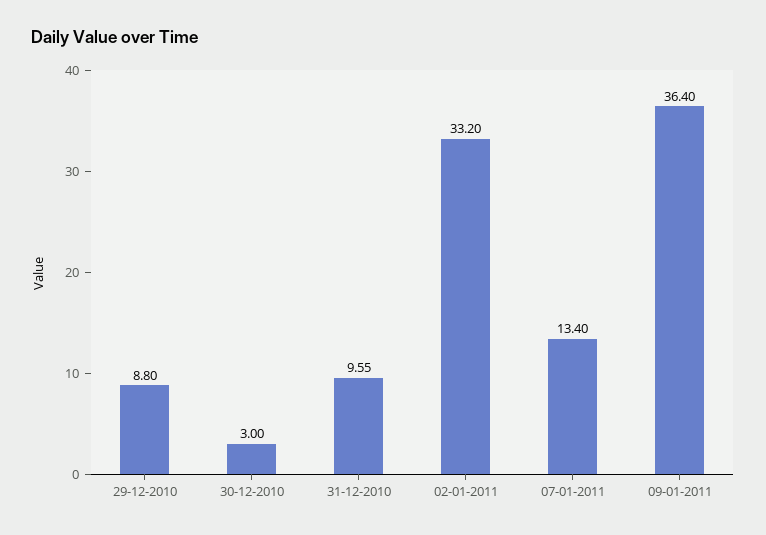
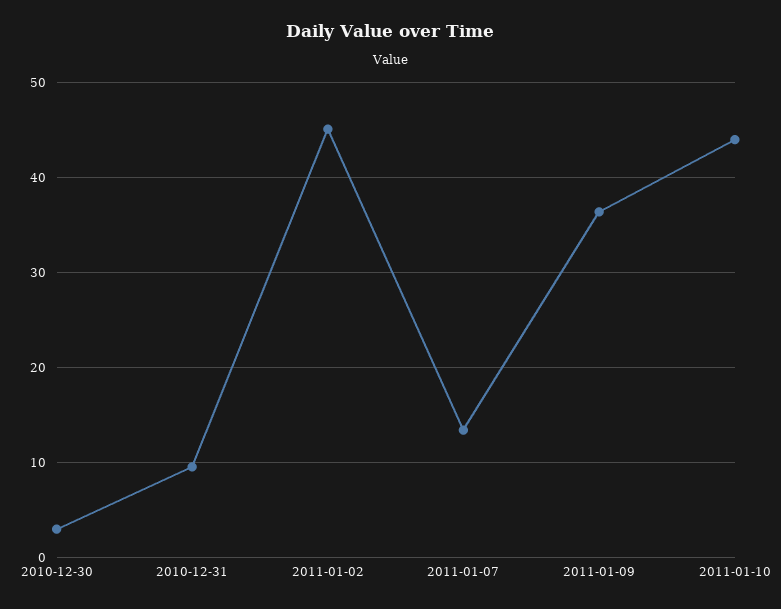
29-12-2010: 8.8 -> none
02-01-2011: 33.2 -> 45
2011-01-10: none -> 44

